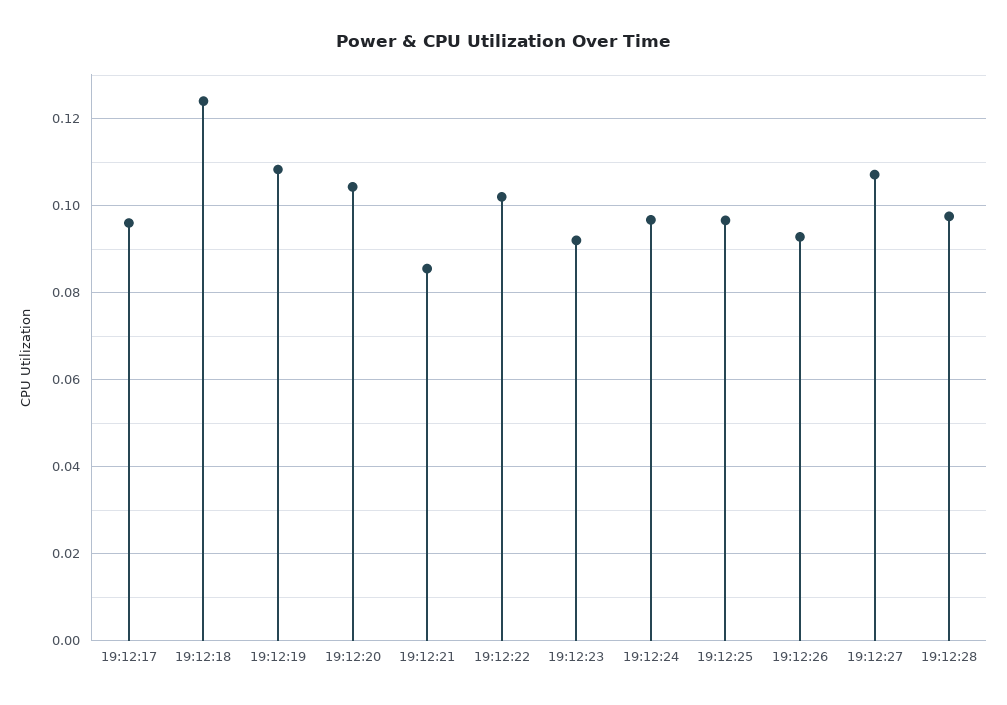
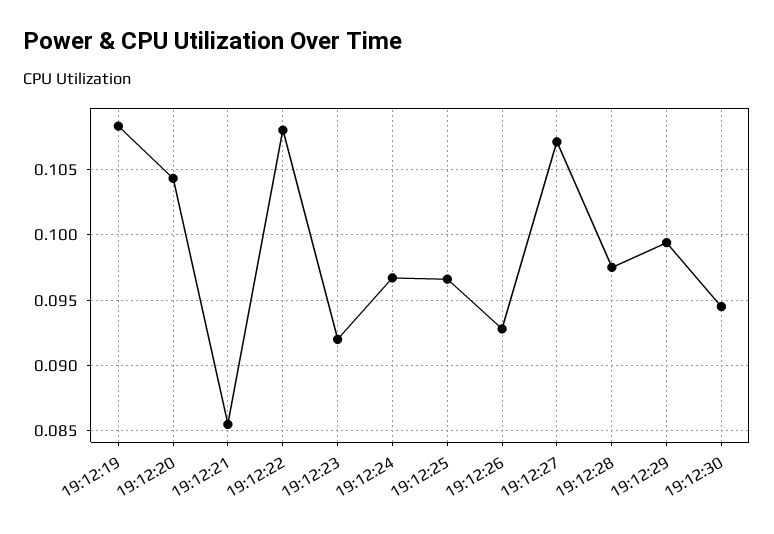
19:12:17: 0.096 -> none
19:12:18: 0.124 -> none
19:12:22: 0.102 -> 0.108
19:12:29: none -> 0.0995
19:12:30: none -> 0.0945

